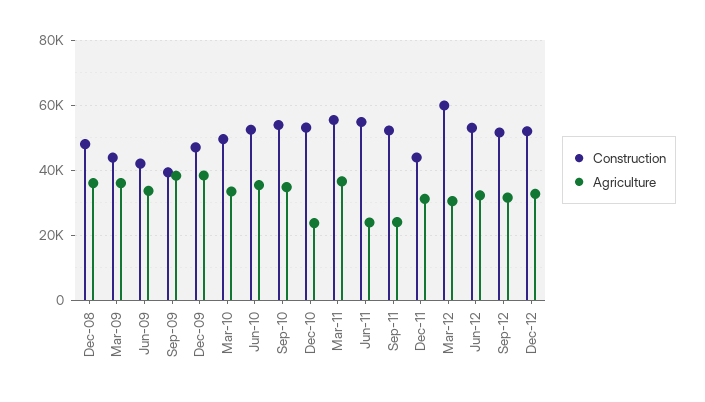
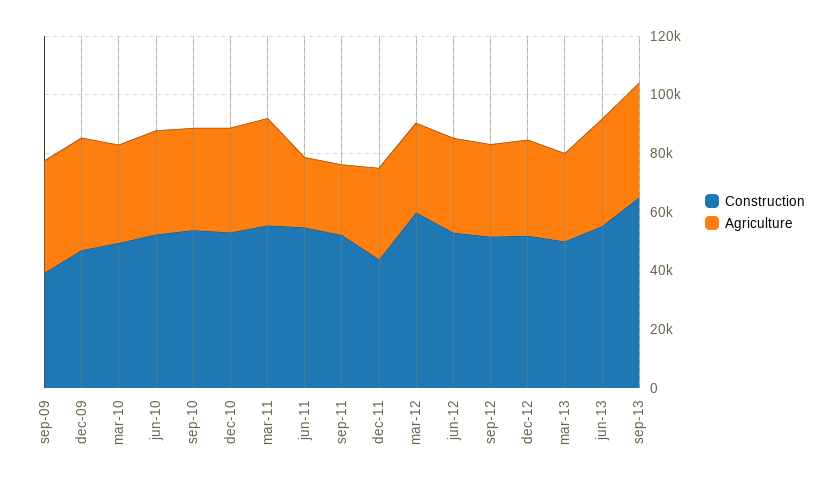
Construction, Dec-08: 48000 -> none
Agriculture, Dec-08: 36000 -> none
Construction, Mar-09: 44000 -> none
Agriculture, Mar-09: 36000 -> none
Construction, Jun-09: 42000 -> none
Agriculture, Jun-09: 34000 -> none
Agriculture, Dec-10: 24000 -> 35000
Construction, mar-13: none -> 50000
Agriculture, mar-13: none -> 30000
Construction, jun-13: none -> 55000
Agriculture, jun-13: none -> 35000
Construction, sep-13: none -> 65000
Agriculture, sep-13: none -> 40000

